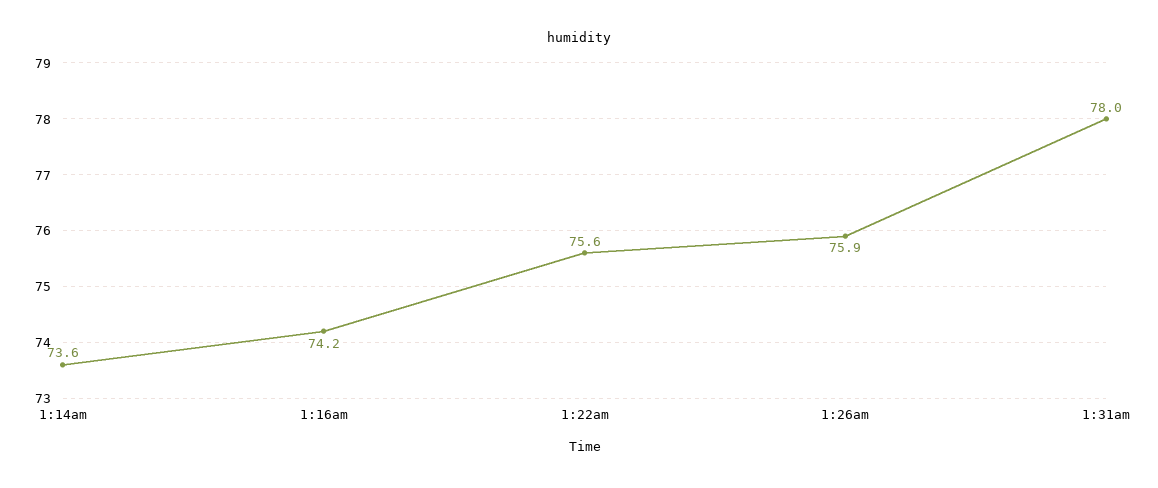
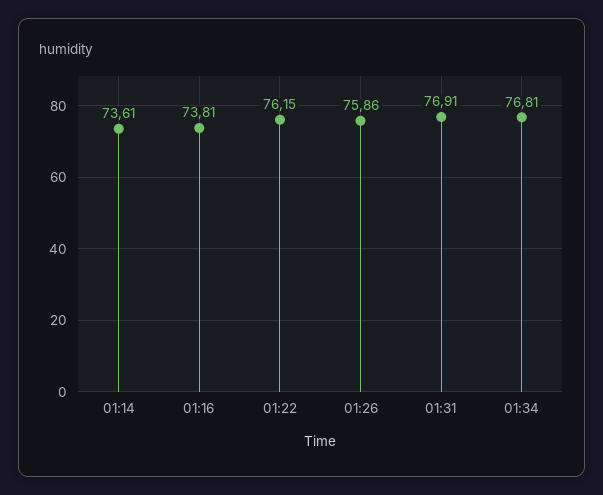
1:16am: 74.2 -> 73.81
1:22am: 75.6 -> 76.15
1:31am: 78 -> 76.91
01:34: none -> 76.81

